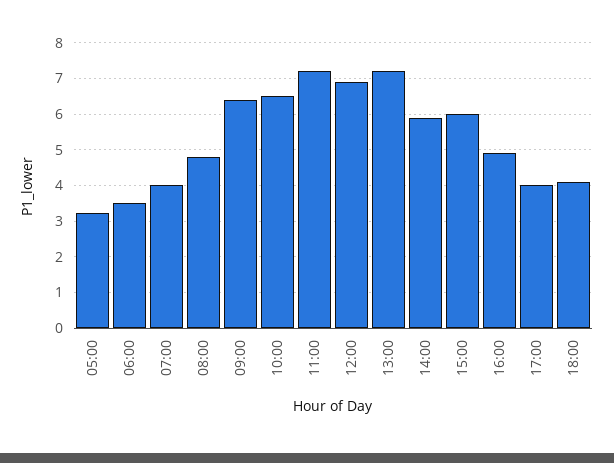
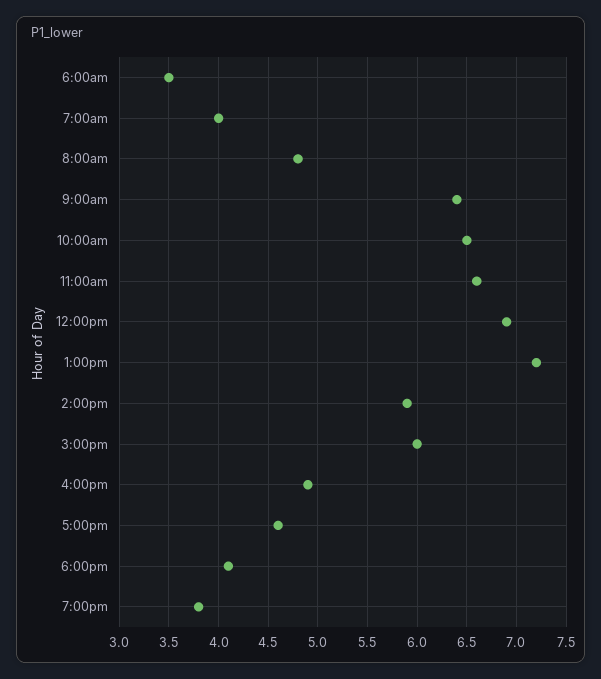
05:00: 3.2 -> none
11:00: 7.2 -> 6.6
17:00: 4 -> 4.6
7:00pm: none -> 3.8

